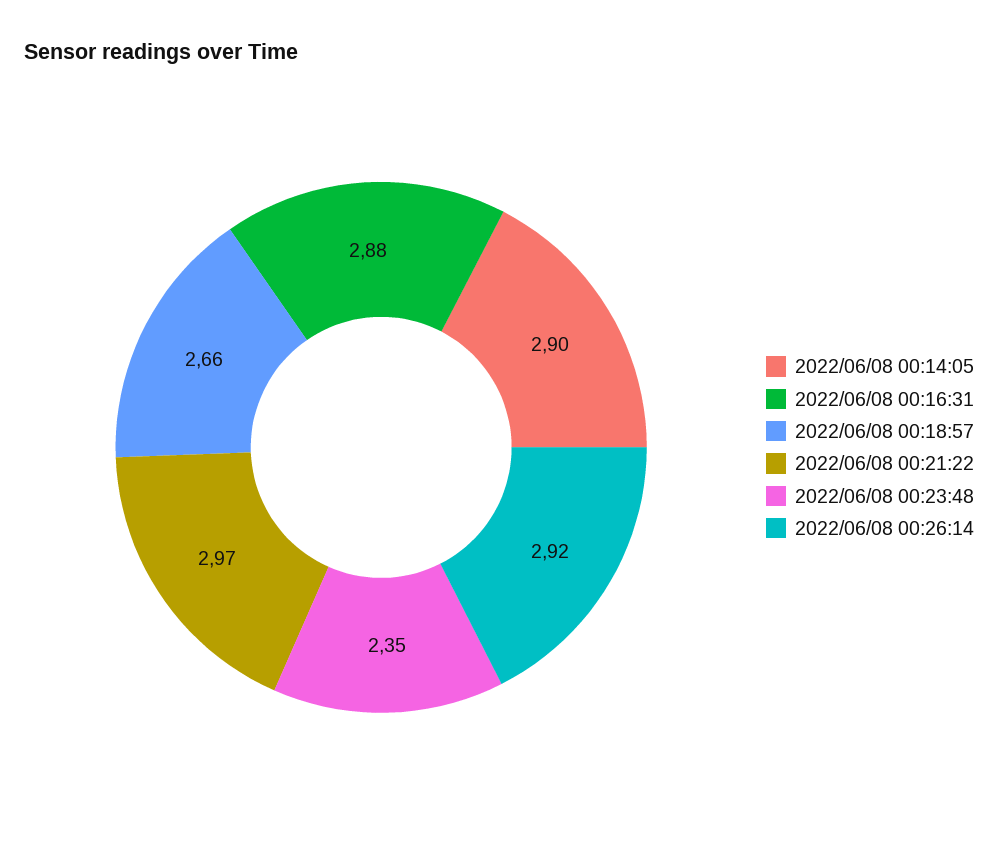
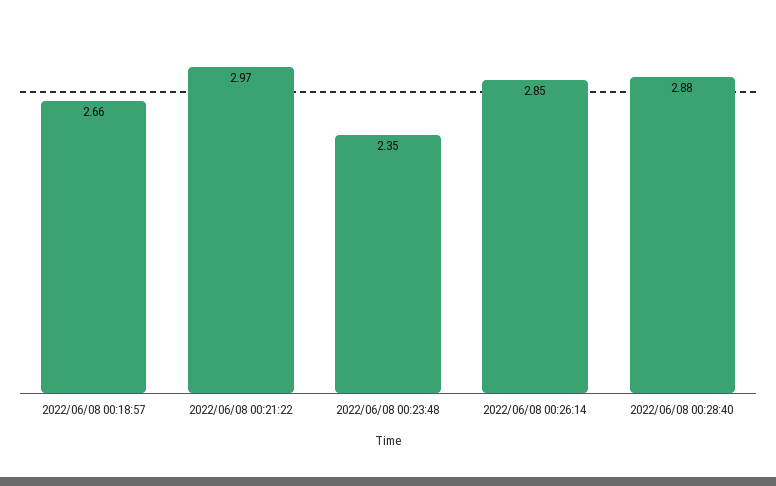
2022/06/08 00:14:05: 2.9 -> none
2022/06/08 00:16:31: 2.88 -> none
2022/06/08 00:26:14: 2.92 -> 2.85
2022/06/08 00:28:40: none -> 2.88

